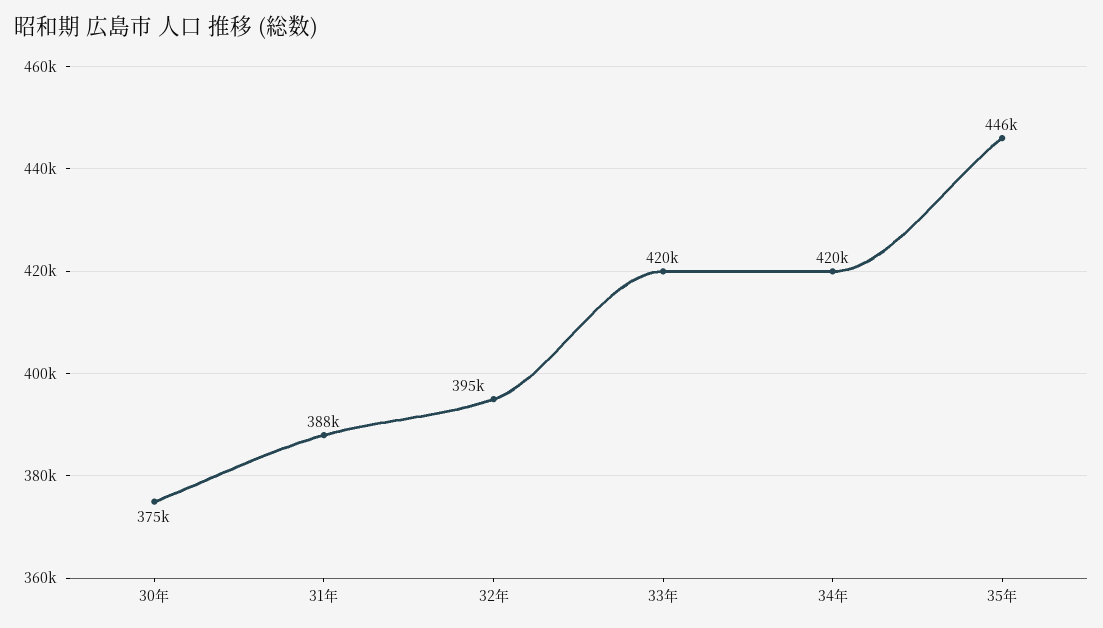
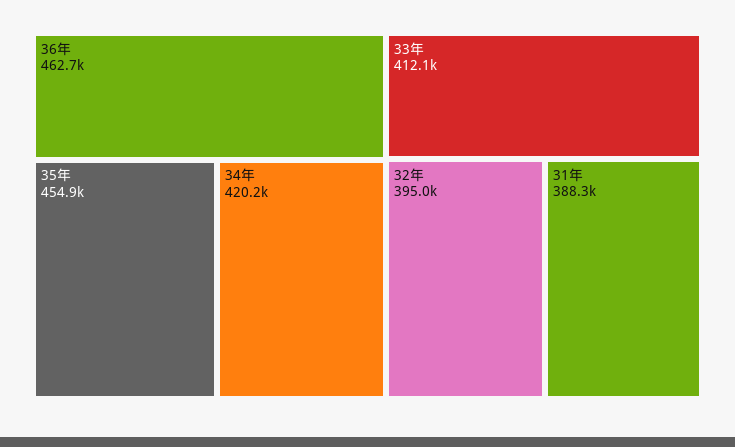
30年: 375000 -> none
33年: 420000 -> 412100
35年: 446000 -> 454900
36年: none -> 462700

